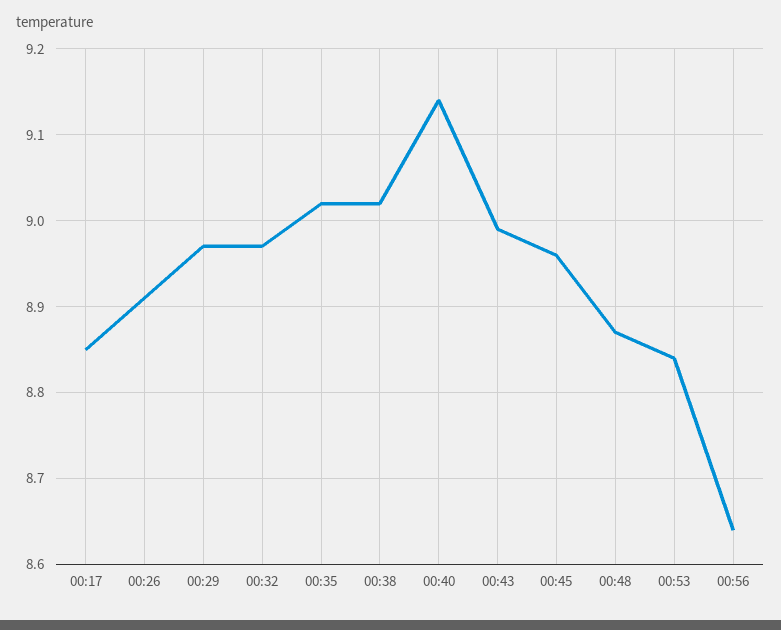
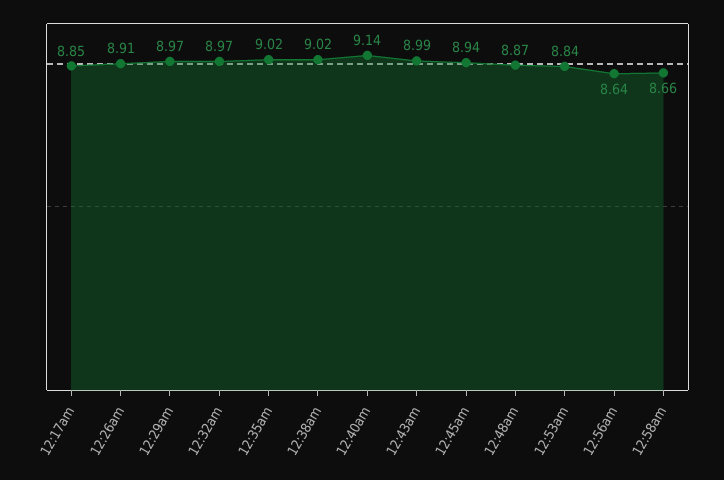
00:45: 8.96 -> 8.94
12:58am: none -> 8.66

